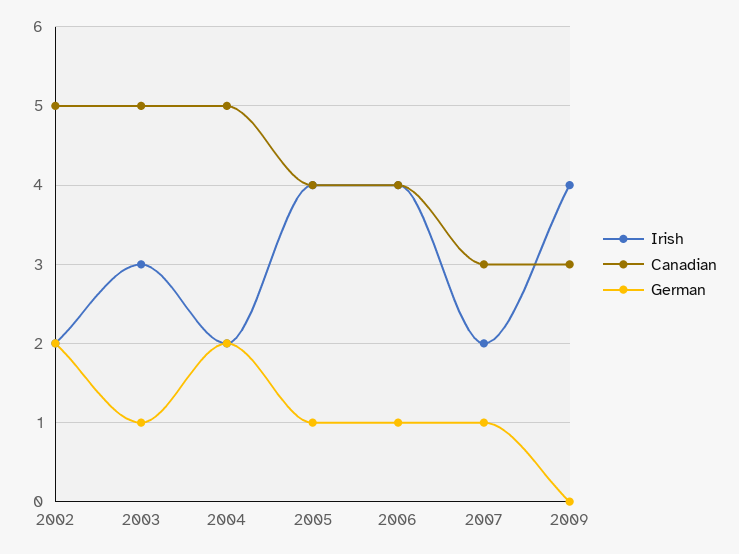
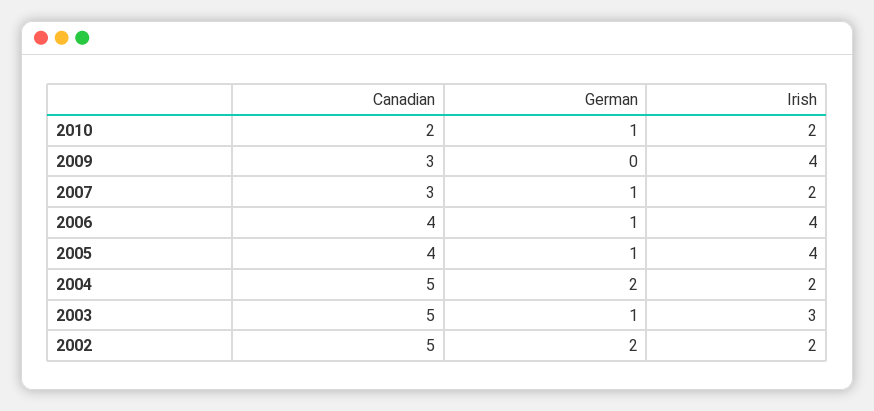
Canadian, 2010: none -> 2
German, 2010: none -> 1
Irish, 2010: none -> 2

